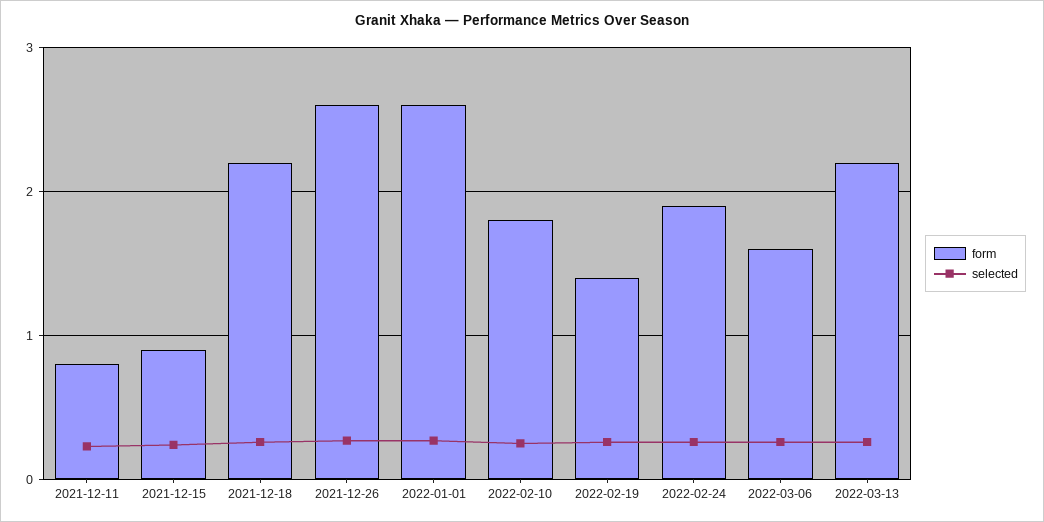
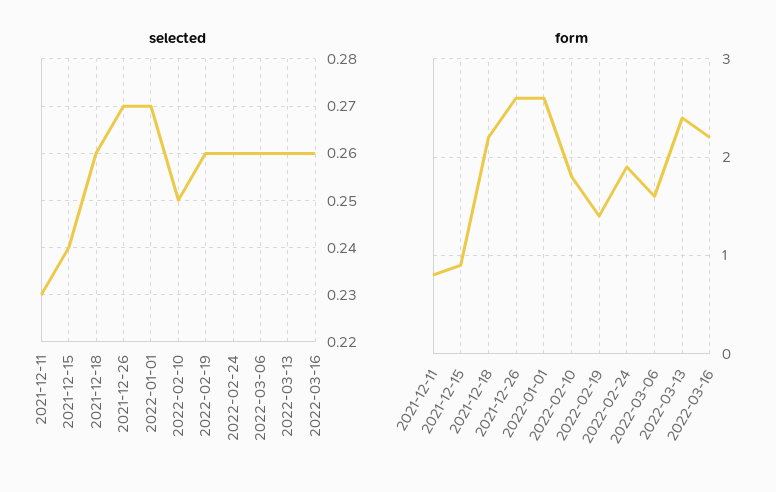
form, 2022-03-13: 2.2 -> 2.4
selected, 2022-03-16: none -> 0.26
form, 2022-03-16: none -> 2.2

